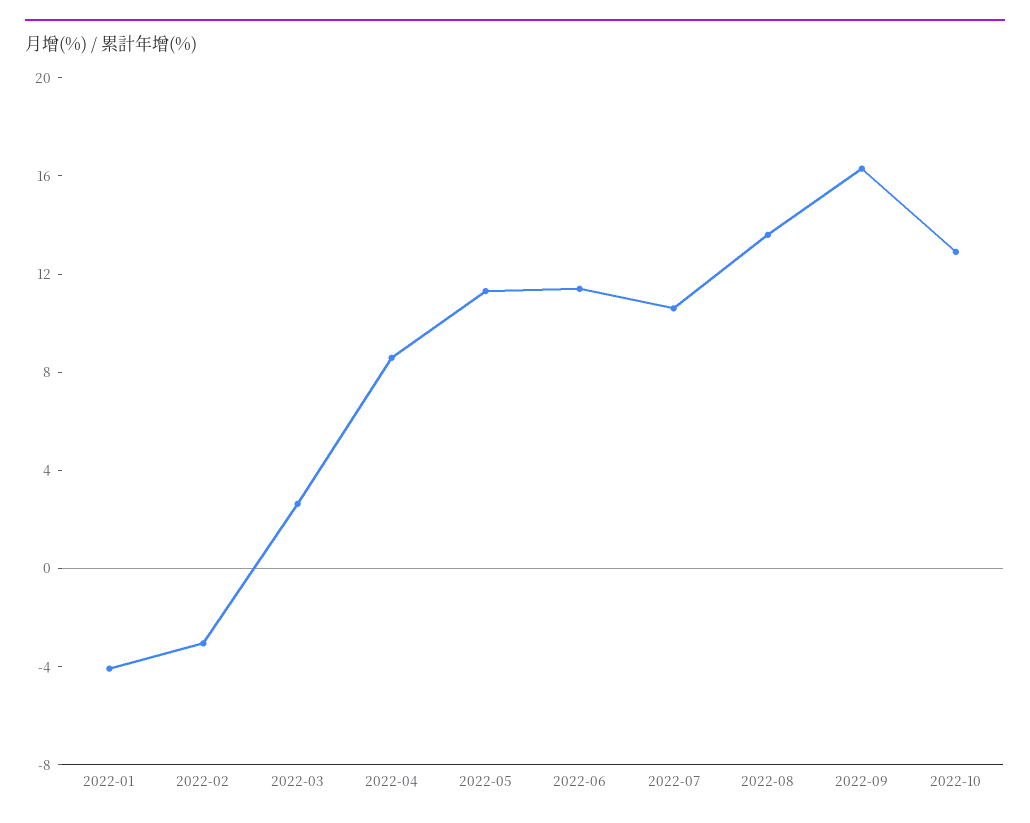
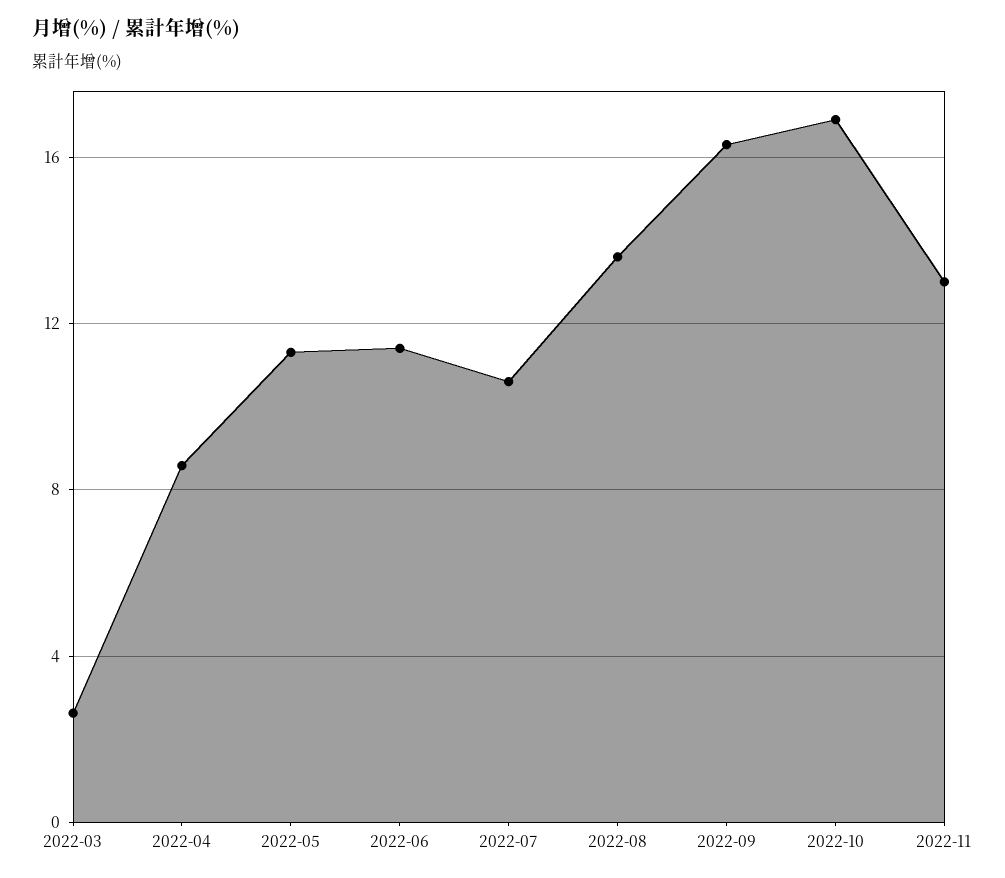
2022-01: -4 -> none
2022-02: -3 -> none
2022-10: 13 -> 17
2022-11: none -> 13

